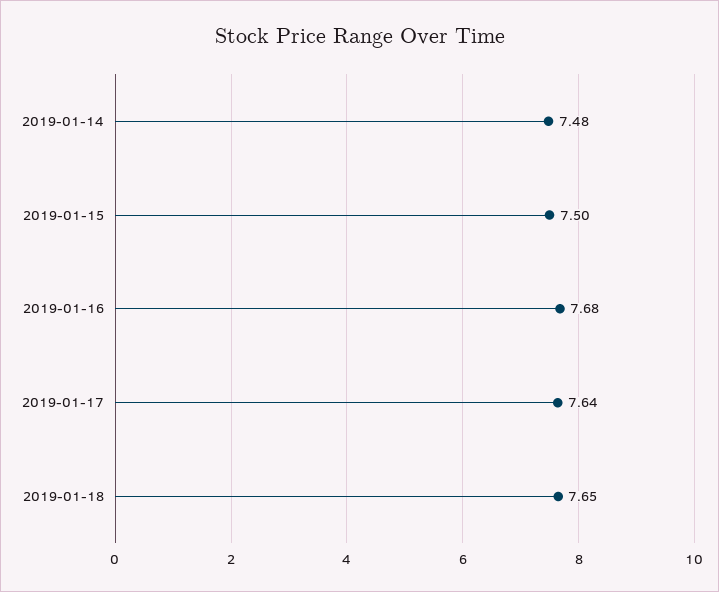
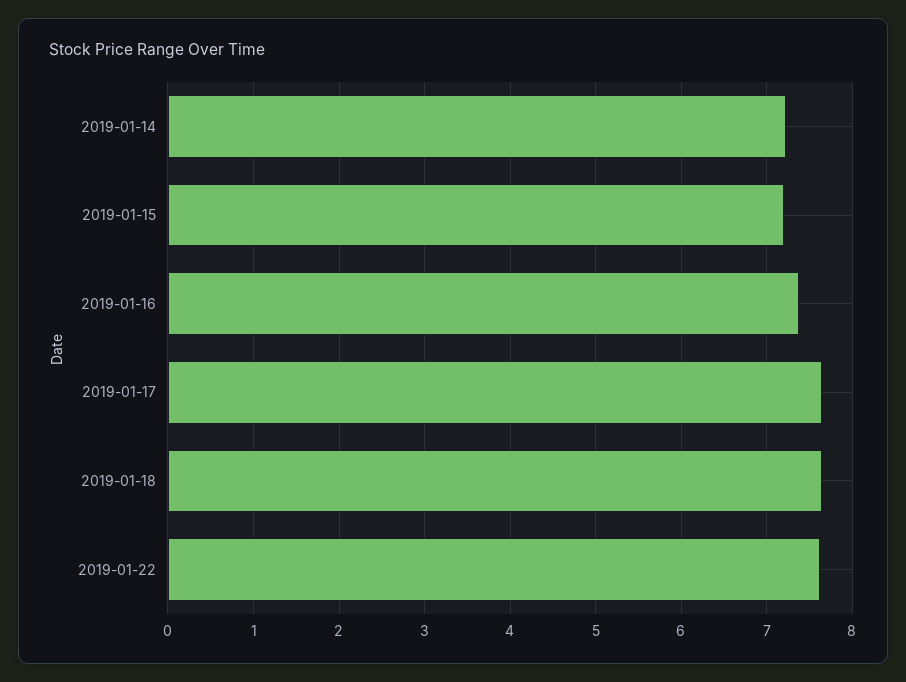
2019-01-14: 7.48 -> 7.2
2019-01-15: 7.5 -> 7.2
2019-01-16: 7.68 -> 7.4
2019-01-22: none -> 7.6

